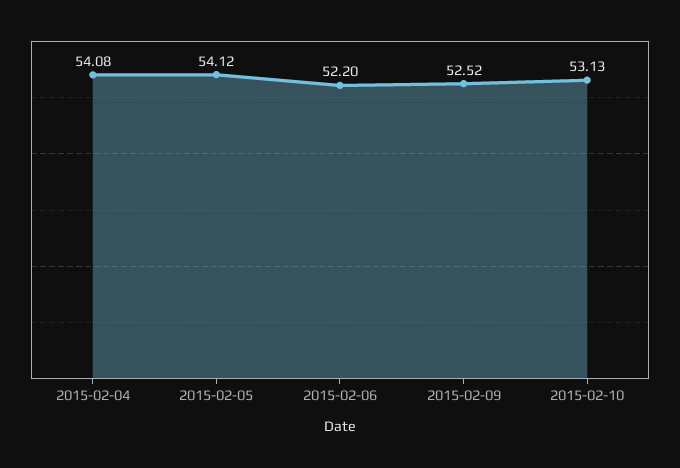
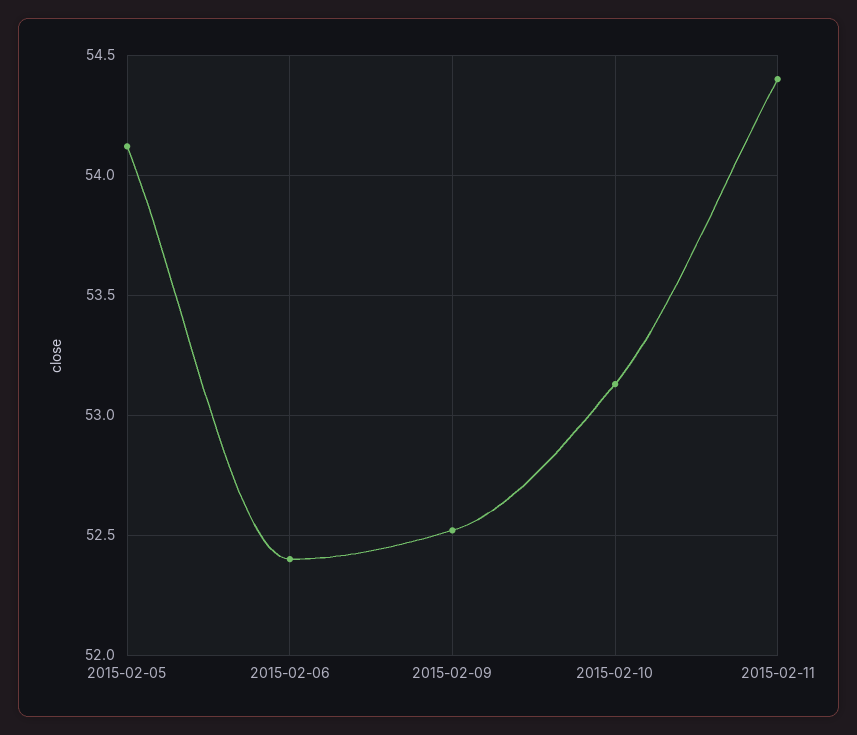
2015-02-04: 54.08 -> none
2015-02-06: 52.2 -> 52.4
2015-02-11: none -> 54.4

